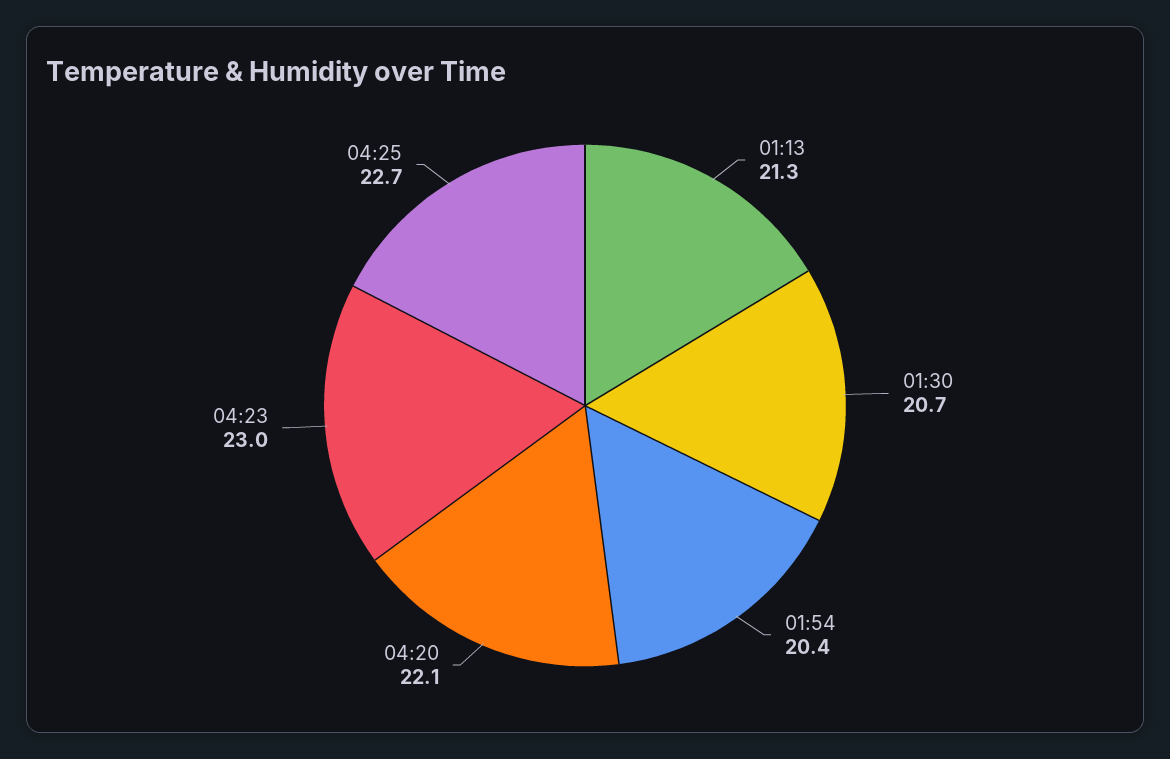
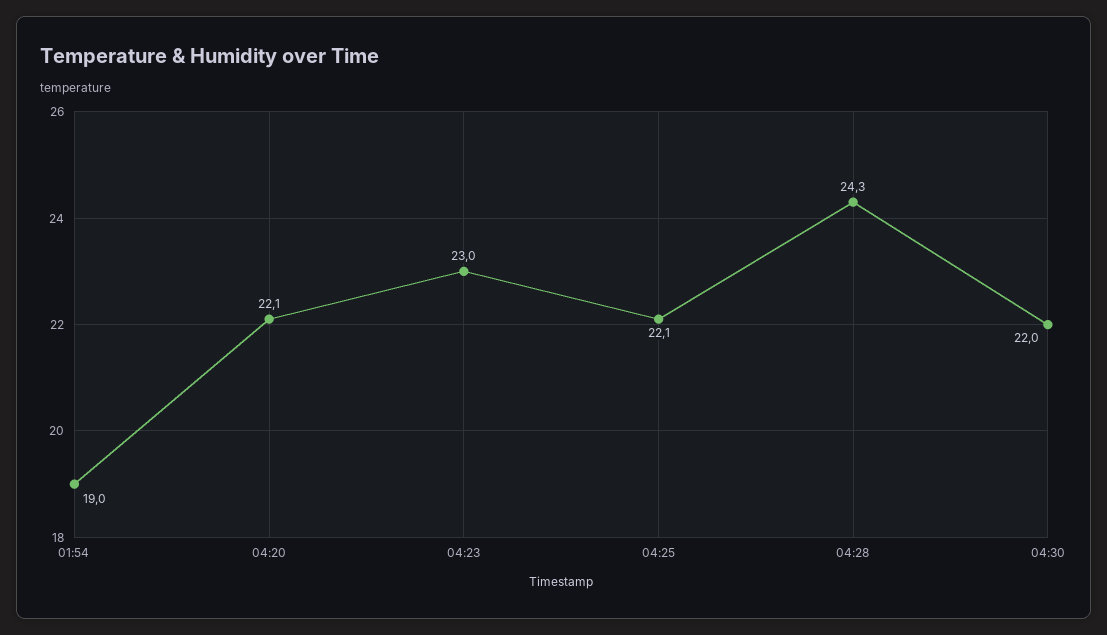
01:13: 21.3 -> none
01:30: 20.7 -> none
01:54: 20.4 -> 19
04:25: 22.7 -> 22.1
04:28: none -> 24.3
04:30: none -> 22

